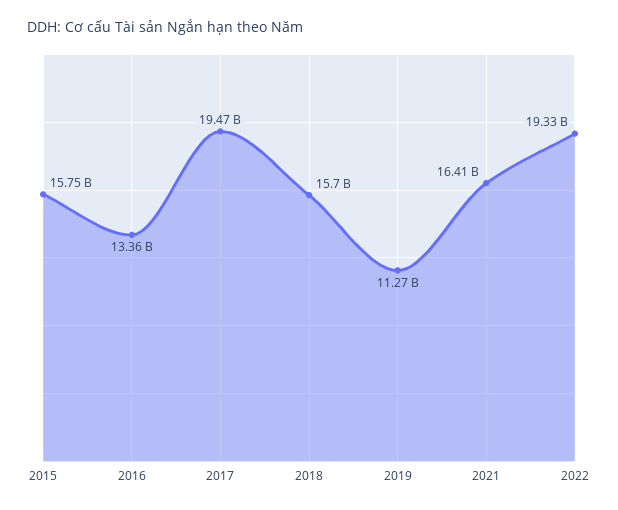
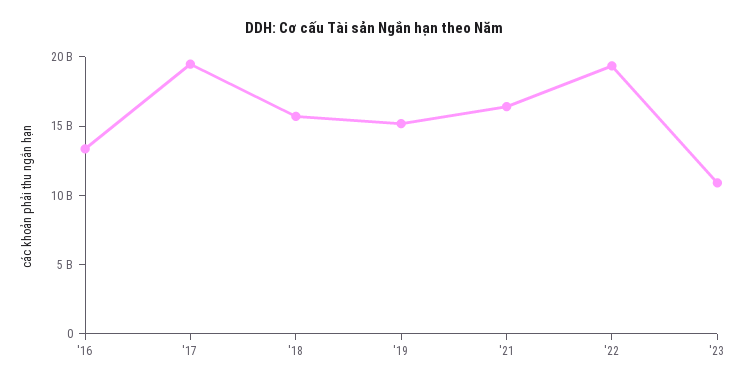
2015: 15750000000 -> none
2019: 11270000000 -> 15000000000
'23: none -> 11000000000

